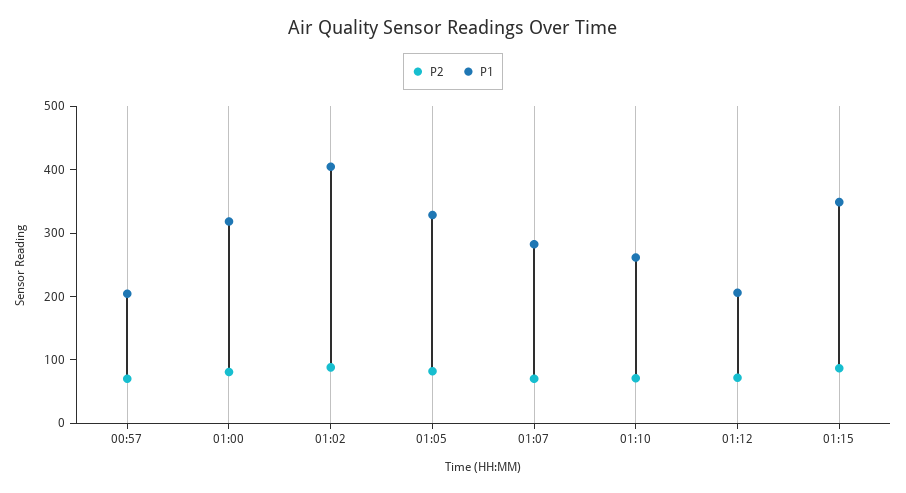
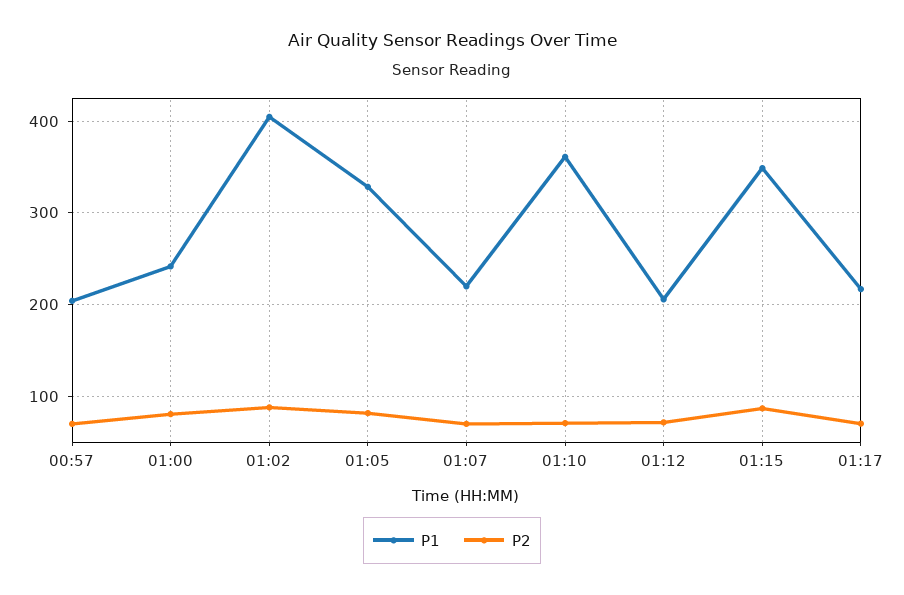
P1, 01:00: 320 -> 240
P1, 01:07: 280 -> 220
P1, 01:10: 260 -> 360
P1, 01:17: none -> 220
P2, 01:17: none -> 70

